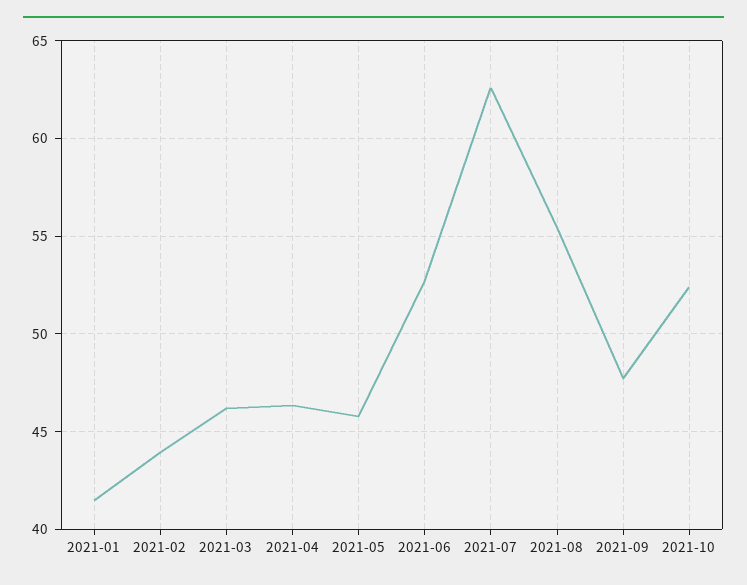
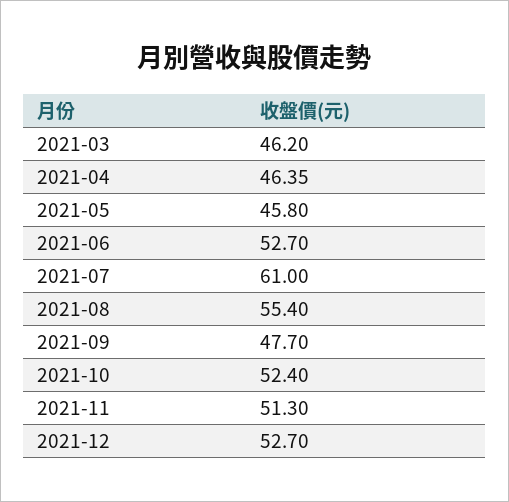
2021-01: 41.5 -> none
2021-02: 44 -> none
2021-07: 62.5 -> 61
2021-11: none -> 51.3
2021-12: none -> 52.7

